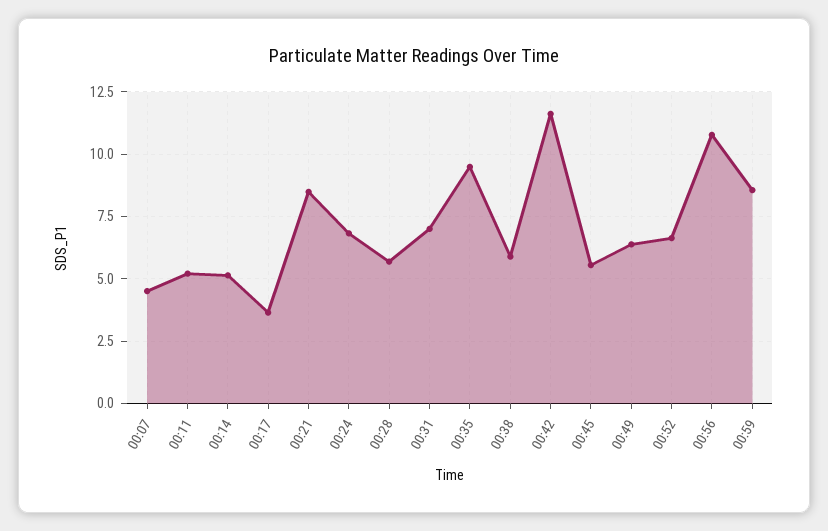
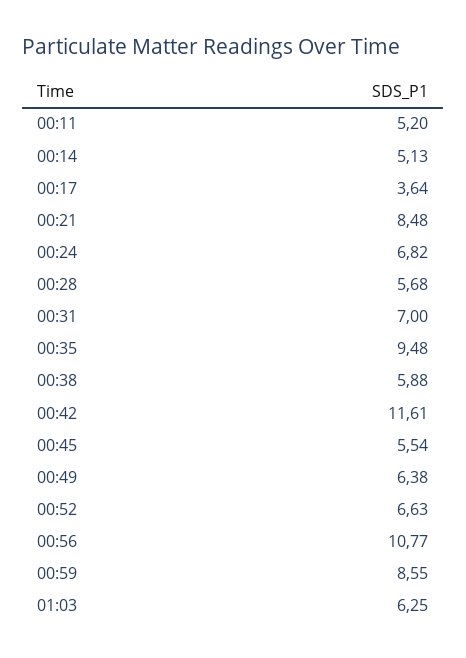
00:07: 4.5 -> none
01:03: none -> 6.25

